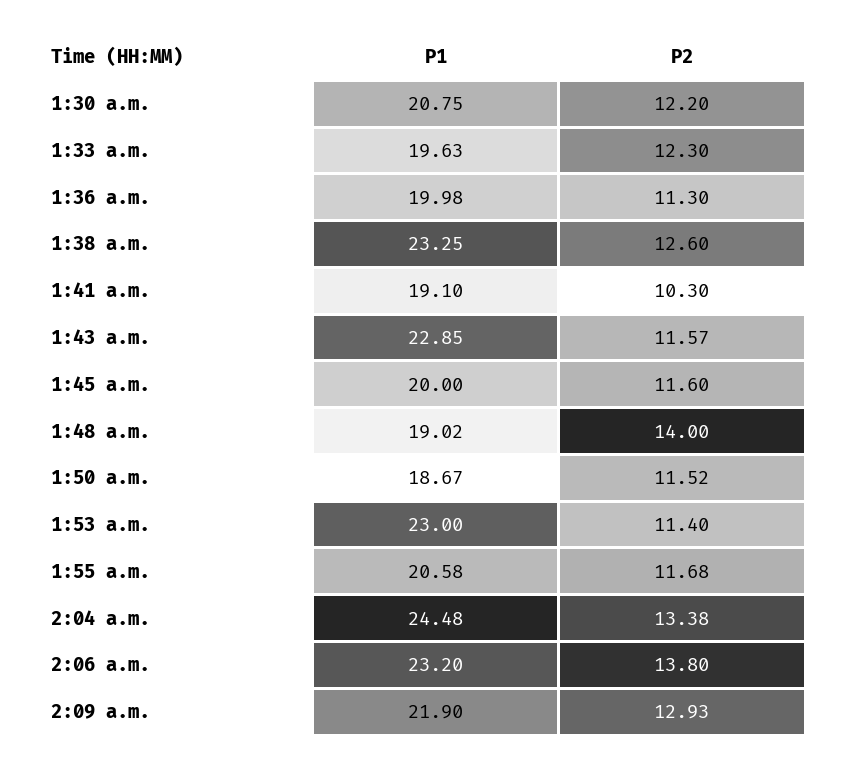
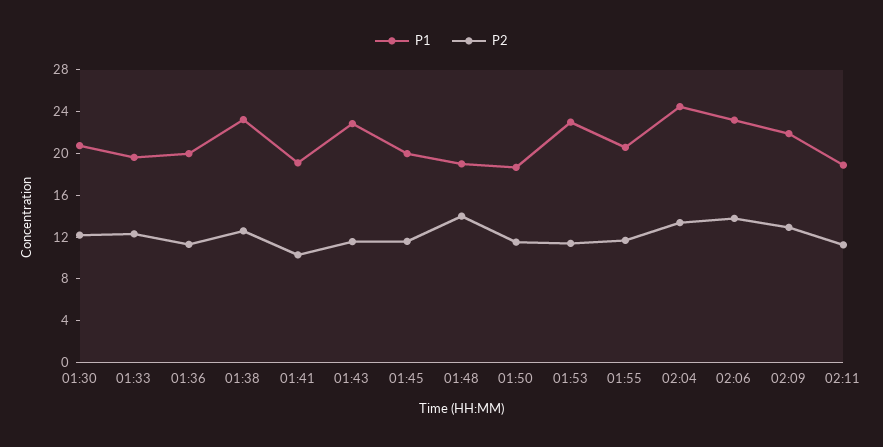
P1, 02:11: none -> 19
P2, 02:11: none -> 11

